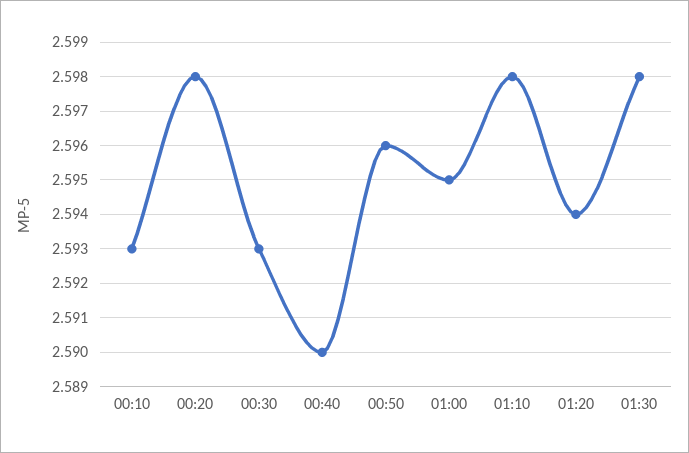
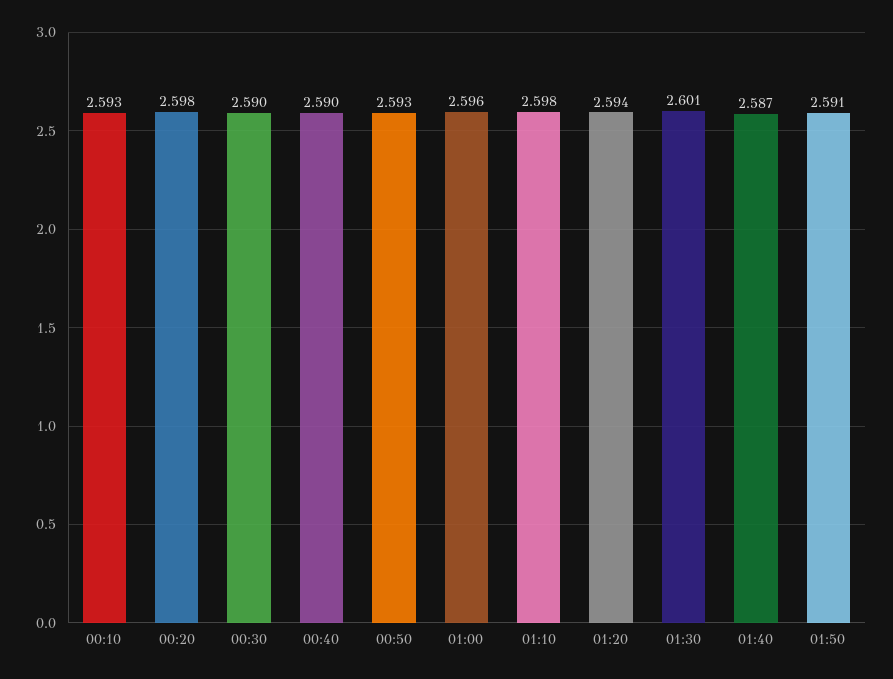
00:30: 2.593 -> 2.59
00:50: 2.596 -> 2.593
01:00: 2.595 -> 2.596
01:30: 2.598 -> 2.601
01:40: none -> 2.587
01:50: none -> 2.591

